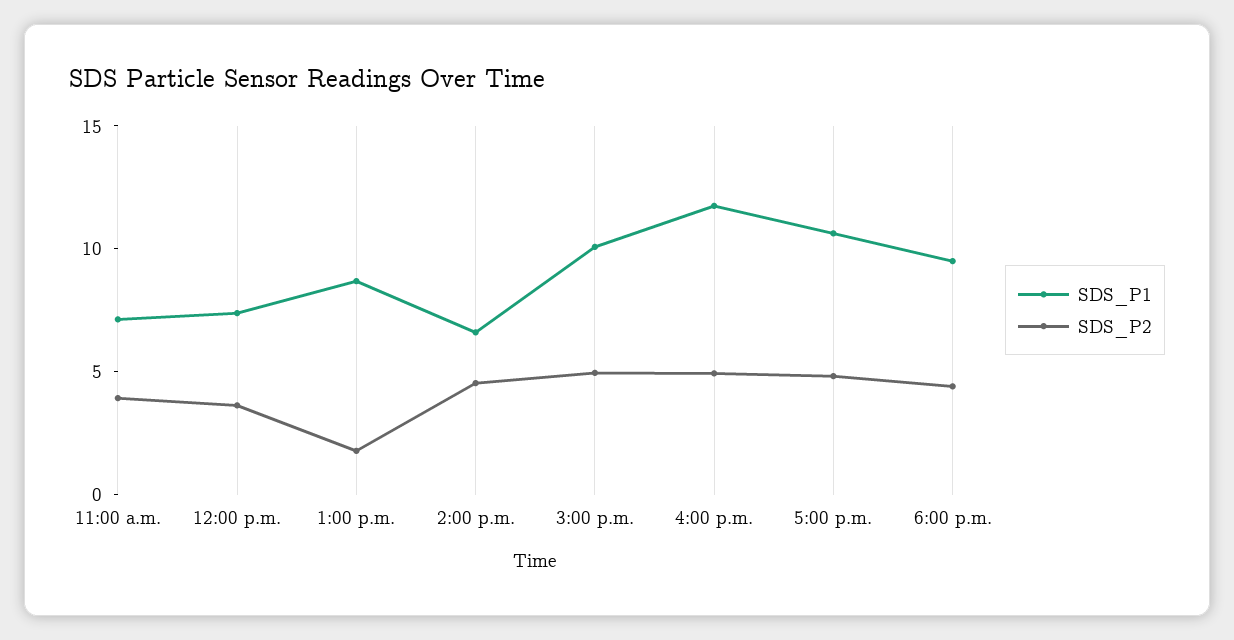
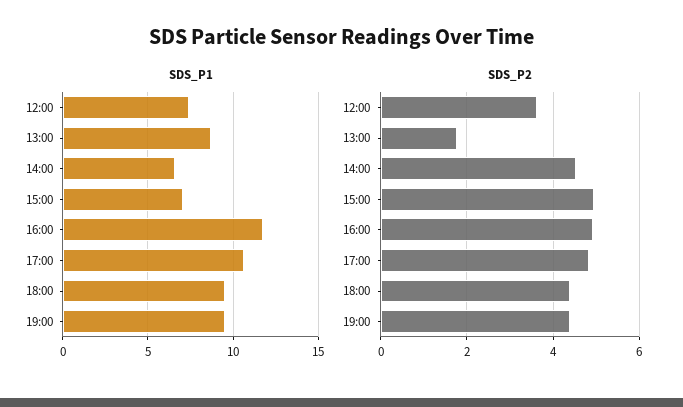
SDS_P1, 11:00 a.m.: 7 -> none
SDS_P2, 11:00 a.m.: 4 -> none
SDS_P1, 3:00 p.m.: 10 -> 7
SDS_P1, 19:00: none -> 9.5
SDS_P2, 19:00: none -> 4.4

